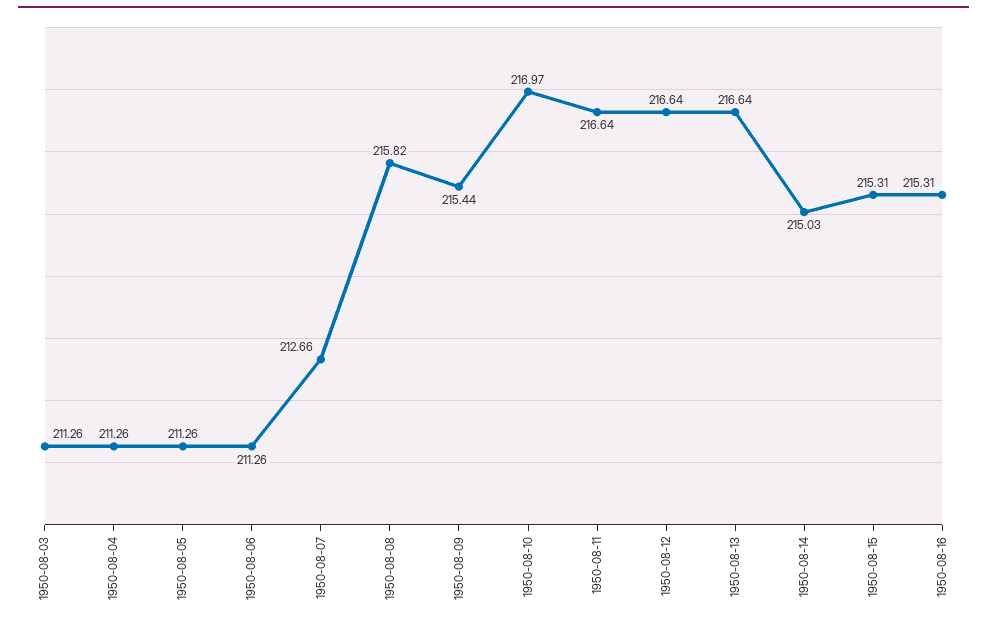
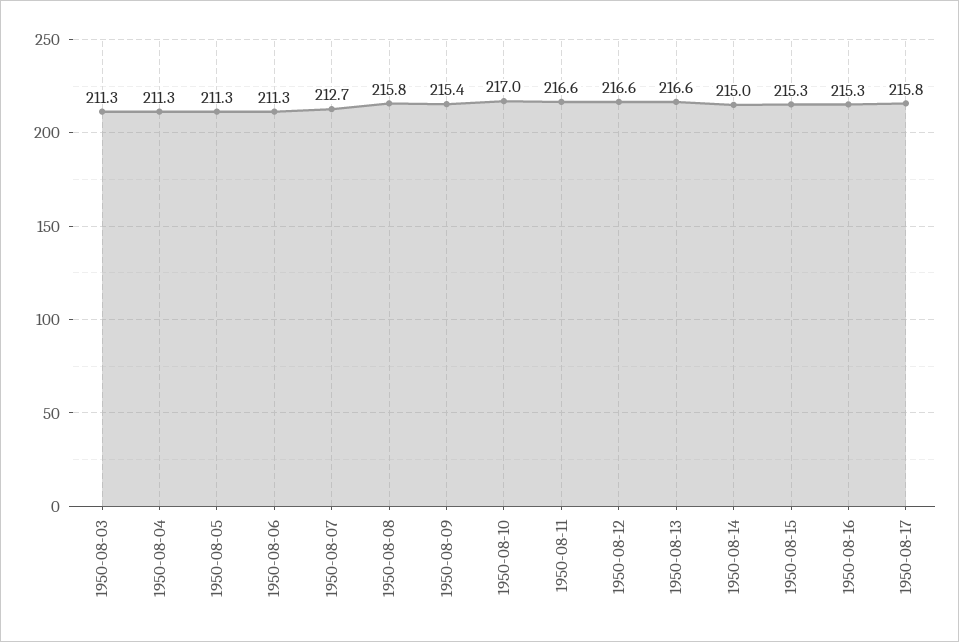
1950-08-17: none -> 215.8

